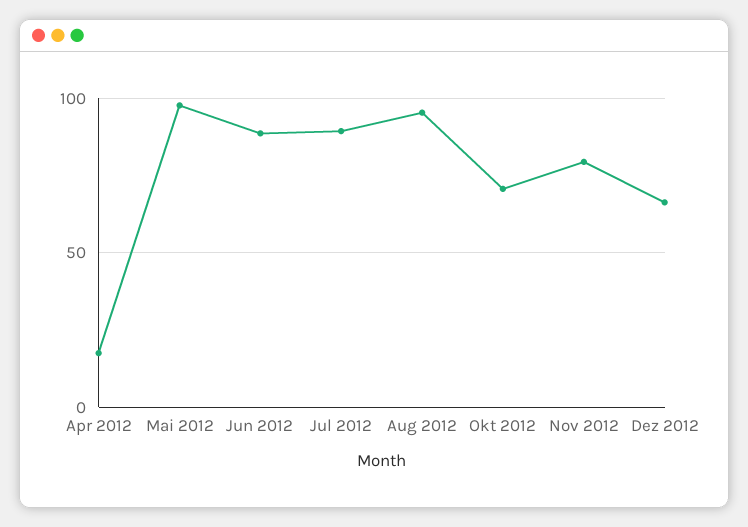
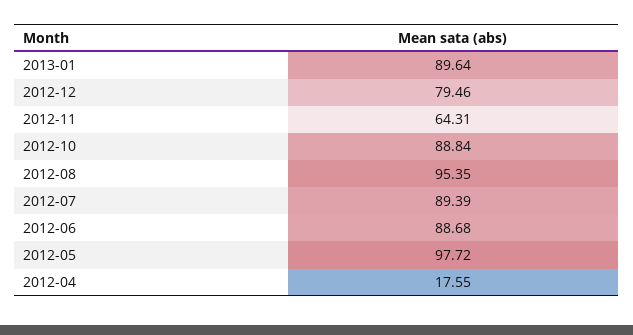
Okt 2012: 70 -> 88.84
Nov 2012: 80 -> 64.31
Dez 2012: 65 -> 79.46
2013-01: none -> 89.64

